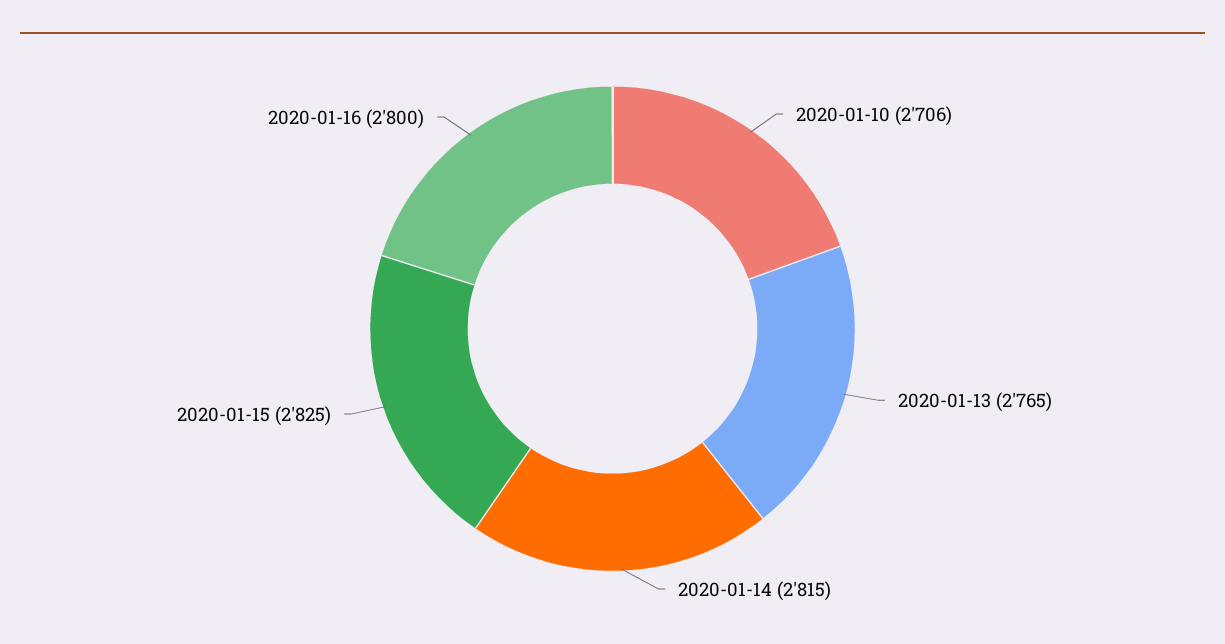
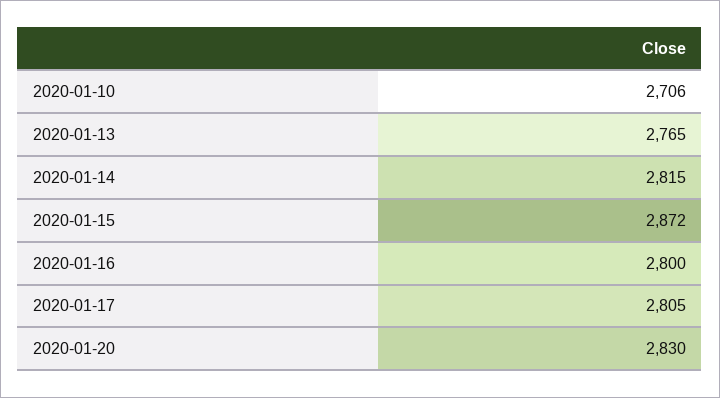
2020-01-15: 2825 -> 2872
2020-01-17: none -> 2805
2020-01-20: none -> 2830

